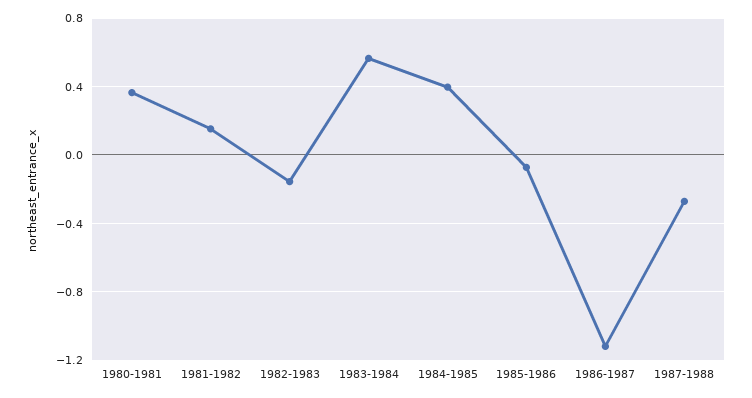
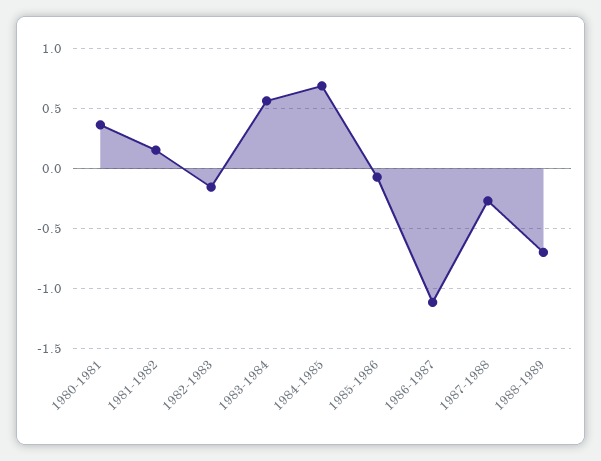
1984-1985: 0.4 -> 0.7
1988-1989: none -> -0.7

